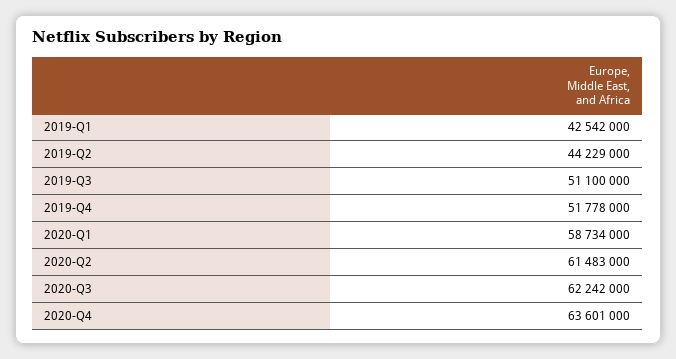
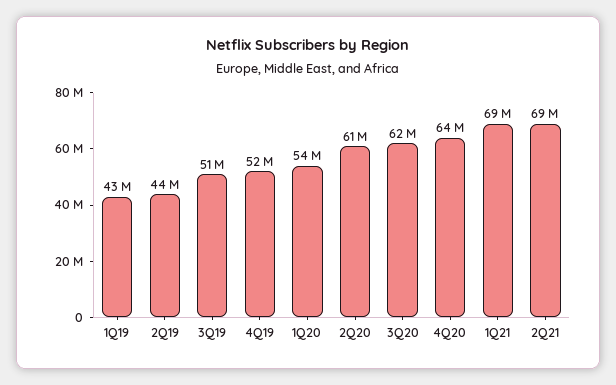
2020-Q1: 58734000 -> 54000000
1Q21: none -> 69000000
2Q21: none -> 69000000

